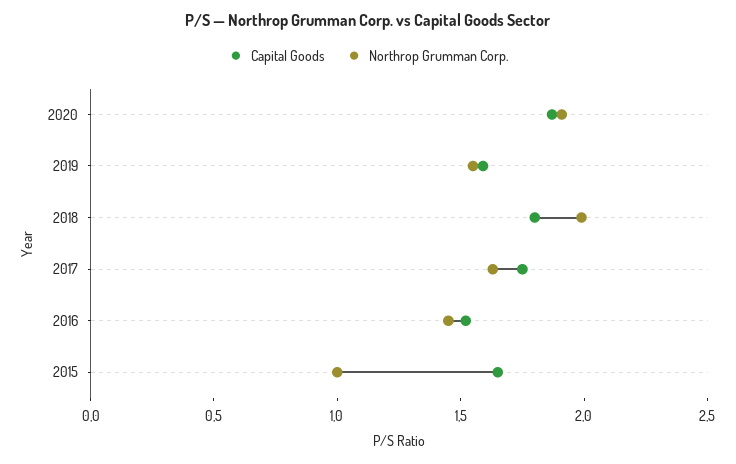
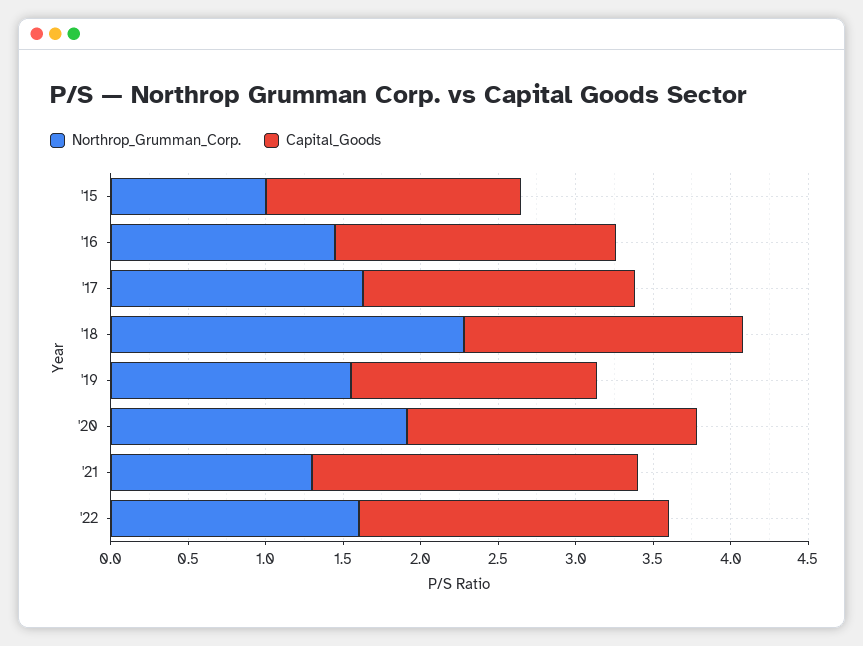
Northrop Grumman Corp., 2018: 2 -> 2.3
Capital Goods, 2016: 1.5 -> 1.8
Northrop Grumman Corp., '21: none -> 1.3
Capital Goods, '21: none -> 2.1
Northrop Grumman Corp., '22: none -> 1.6
Capital Goods, '22: none -> 2

